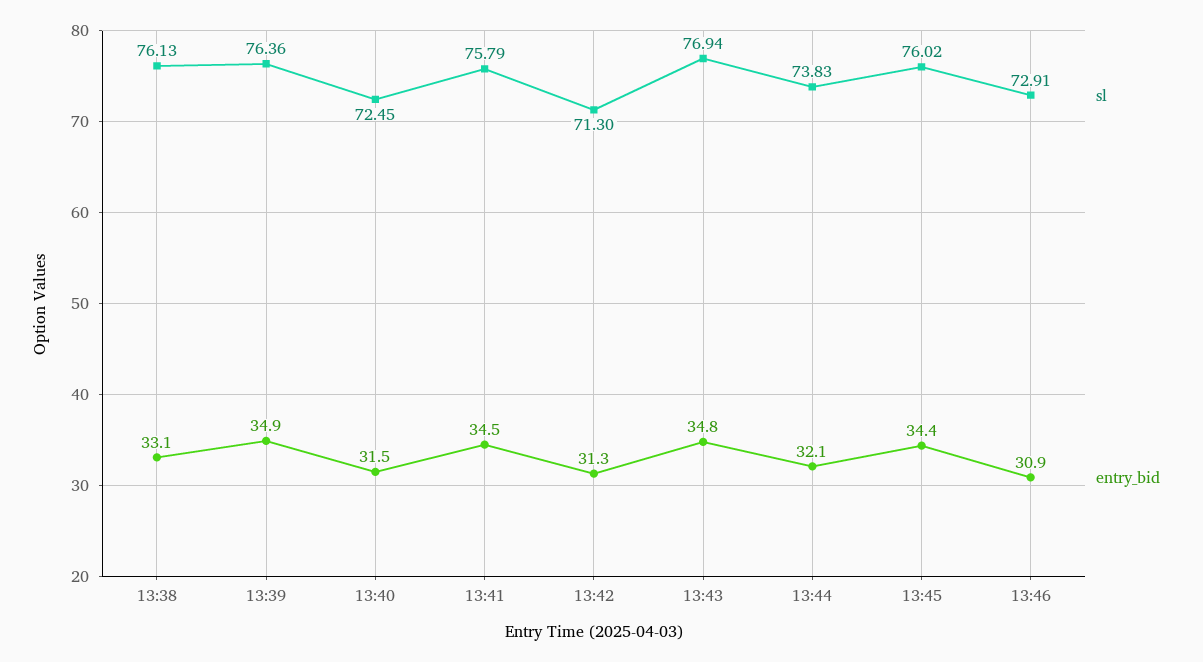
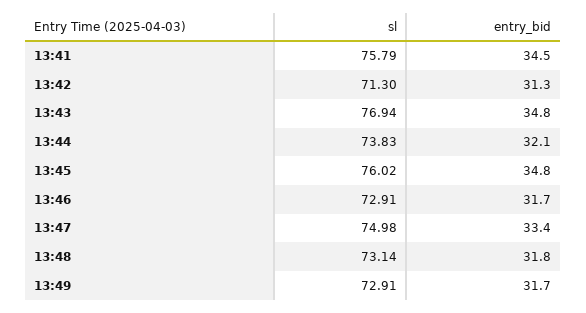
sl, 13:38: 76.13 -> none
entry_bid, 13:38: 33.1 -> none
sl, 13:39: 76.36 -> none
entry_bid, 13:39: 34.9 -> none
sl, 13:40: 72.45 -> none
entry_bid, 13:40: 31.5 -> none
entry_bid, 13:45: 34.4 -> 34.8
entry_bid, 13:46: 30.9 -> 31.7
sl, 13:47: none -> 74.98
entry_bid, 13:47: none -> 33.4
sl, 13:48: none -> 73.14
entry_bid, 13:48: none -> 31.8
sl, 13:49: none -> 72.91
entry_bid, 13:49: none -> 31.7

